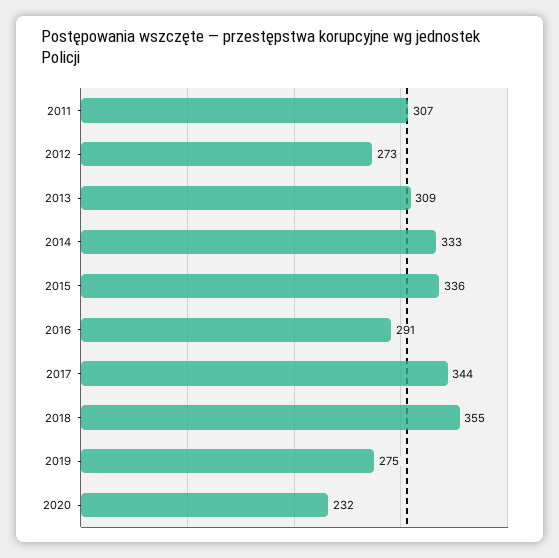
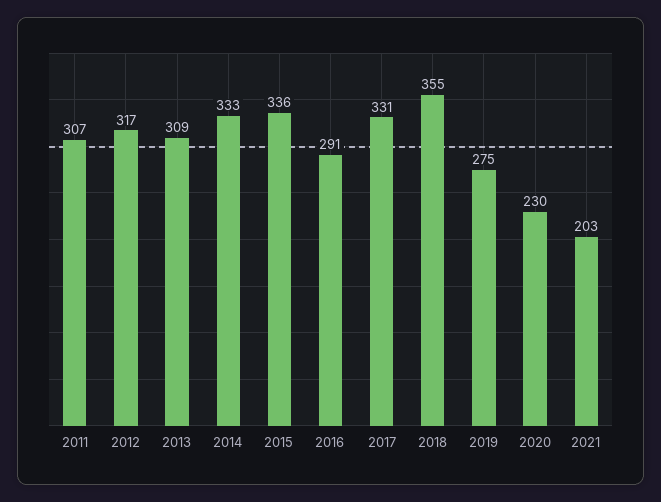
2012: 273 -> 317
2017: 344 -> 331
2020: 232 -> 230
2021: none -> 203

